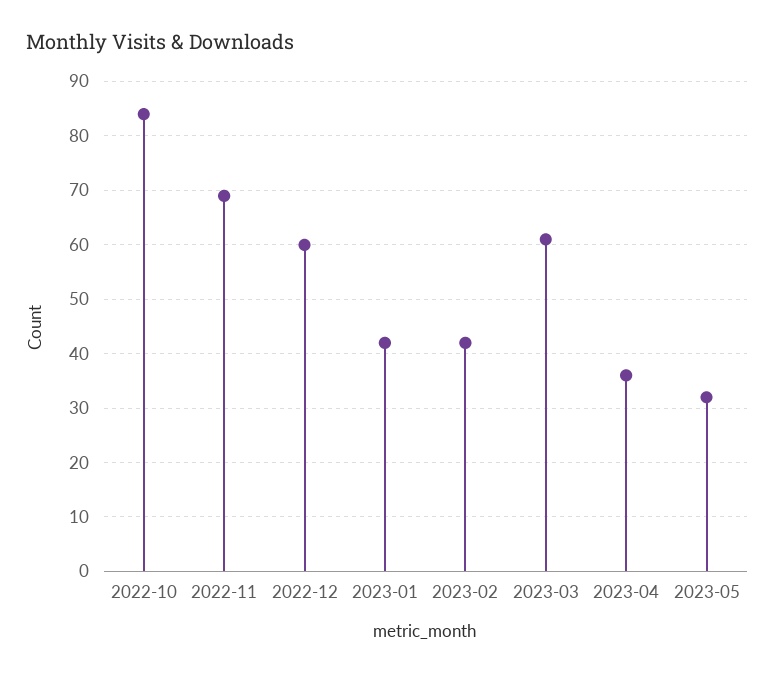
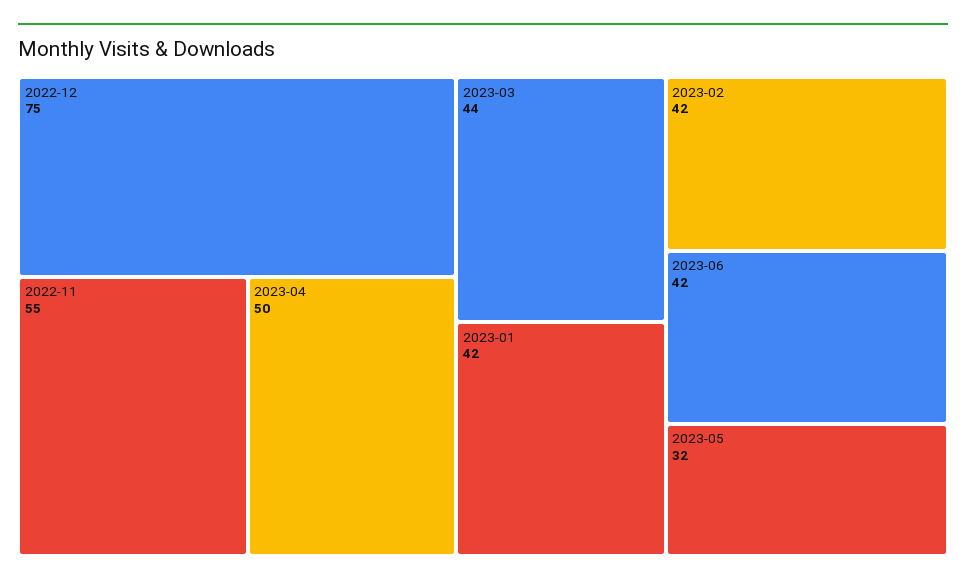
2022-10: 85 -> none
2022-11: 70 -> 55
2022-12: 60 -> 75
2023-03: 60 -> 44
2023-04: 35 -> 50
2023-06: none -> 42

